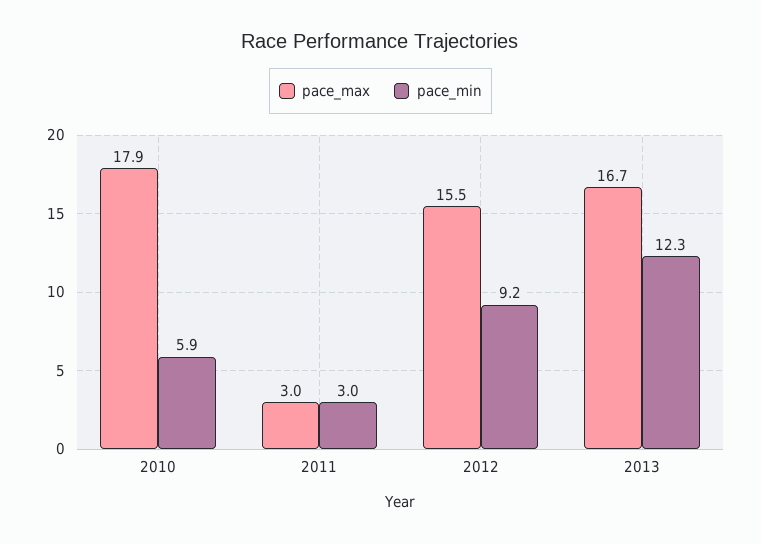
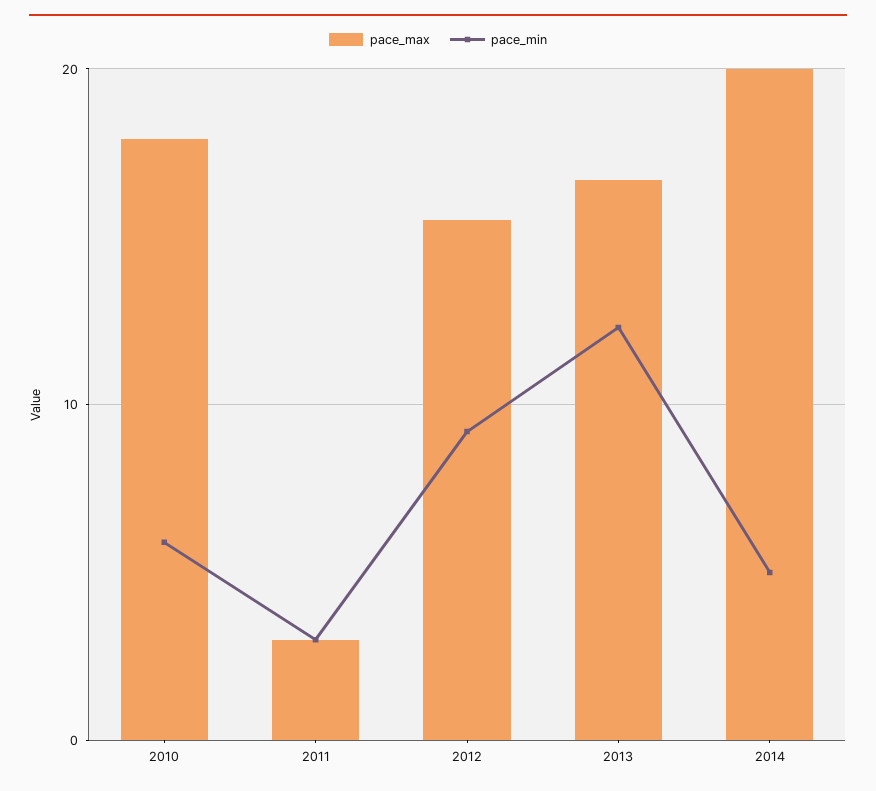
pace_max, 2014: none -> 20
pace_min, 2014: none -> 5

